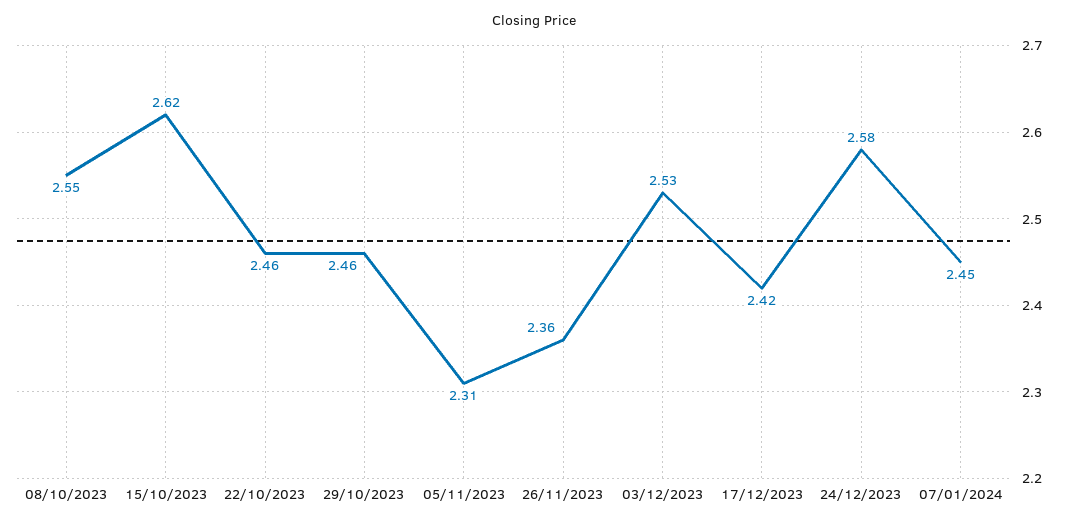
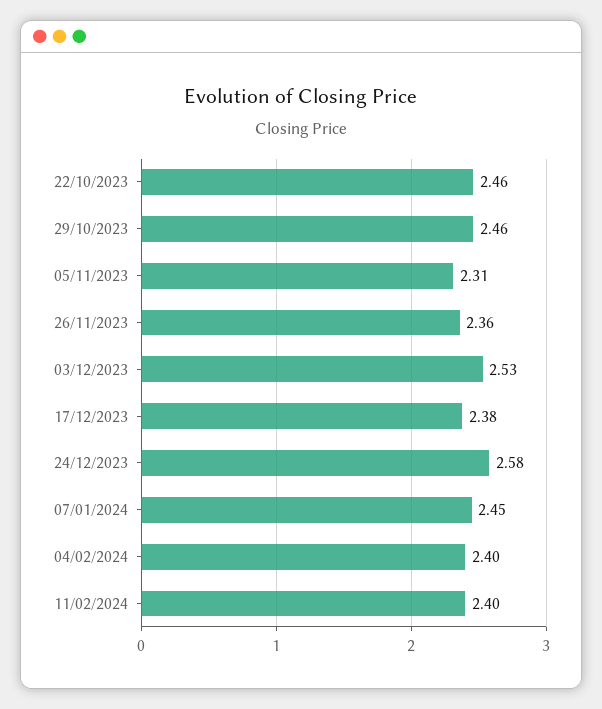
08/10/2023: 2.55 -> none
15/10/2023: 2.62 -> none
17/12/2023: 2.42 -> 2.38
04/02/2024: none -> 2.4
11/02/2024: none -> 2.4

